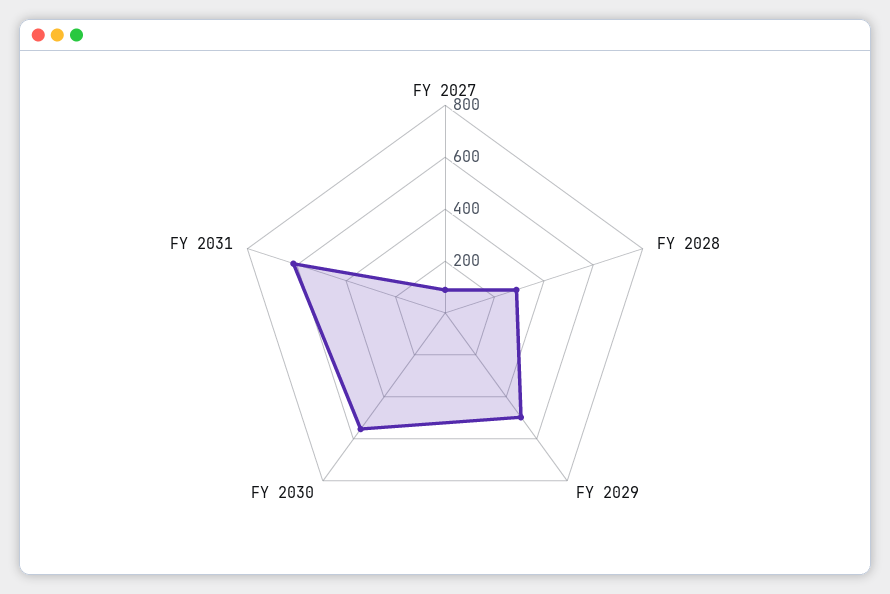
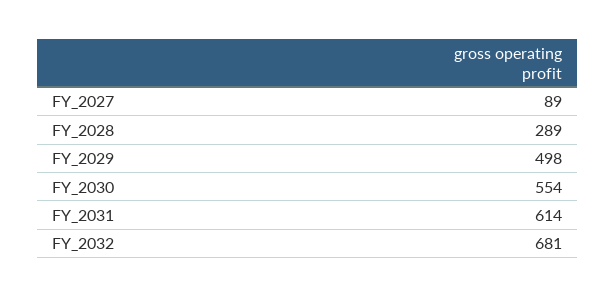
FY_2032: none -> 681

